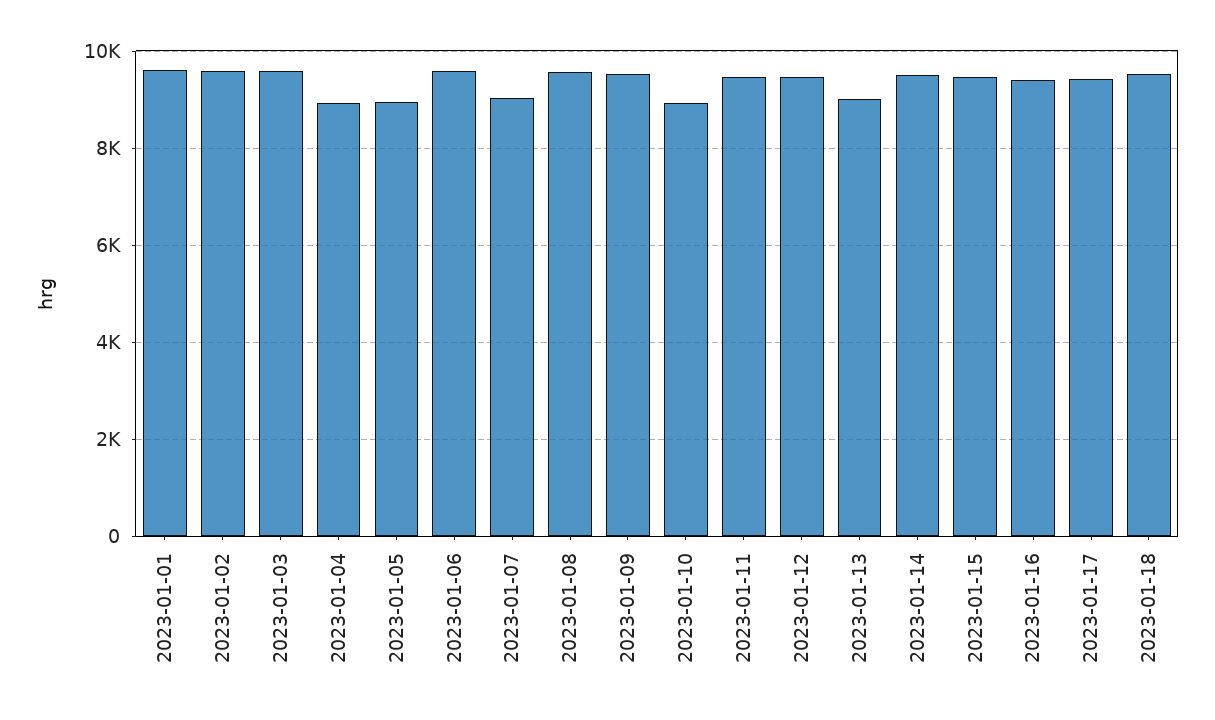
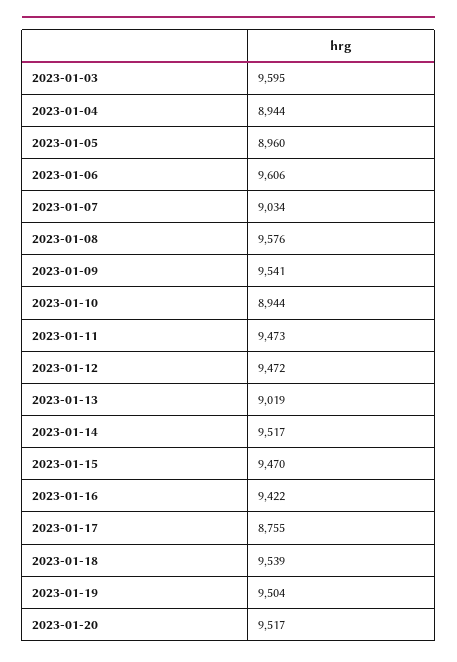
2023-01-01: 9600 -> none
2023-01-02: 9600 -> none
2023-01-17: 9400 -> 8755
2023-01-19: none -> 9504
2023-01-20: none -> 9517

